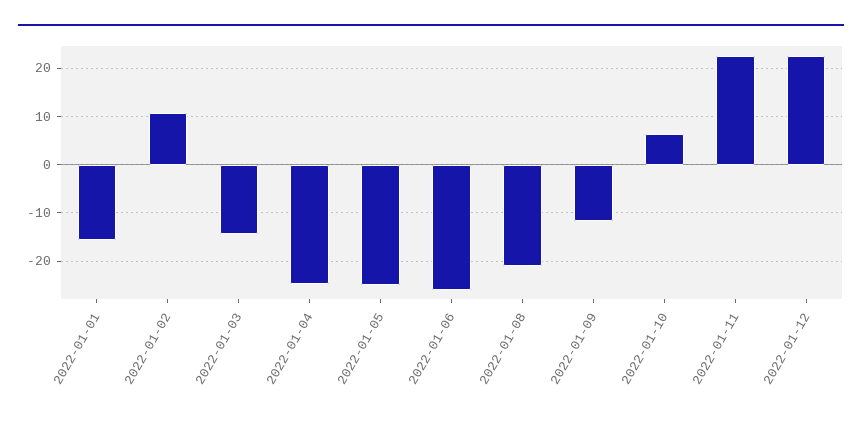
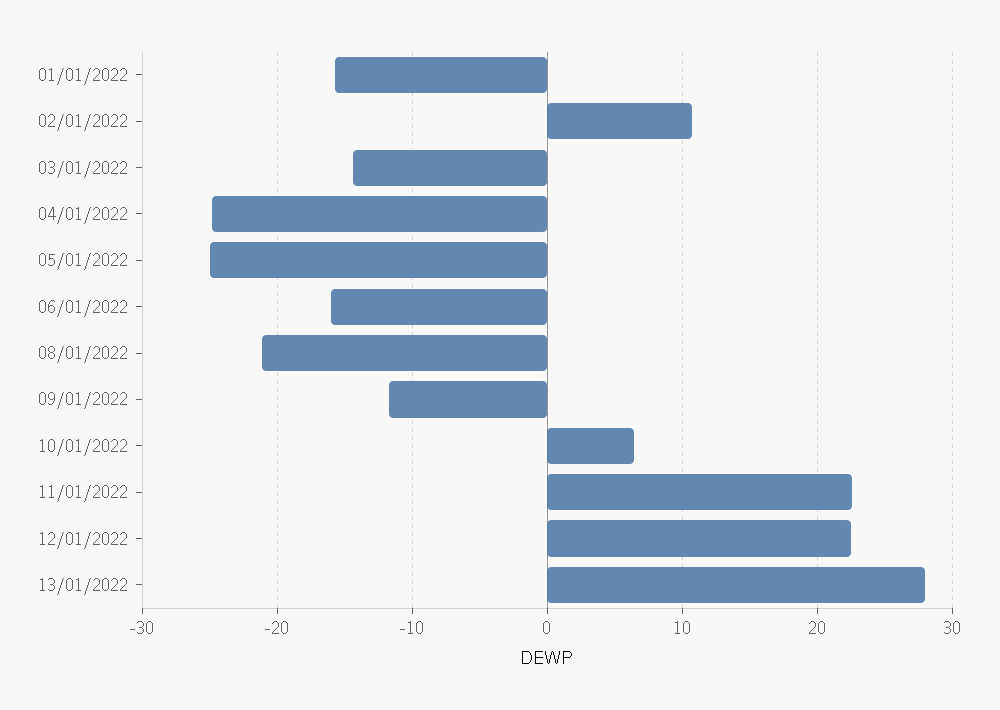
2022-01-06: -26 -> -16
13/01/2022: none -> 28

